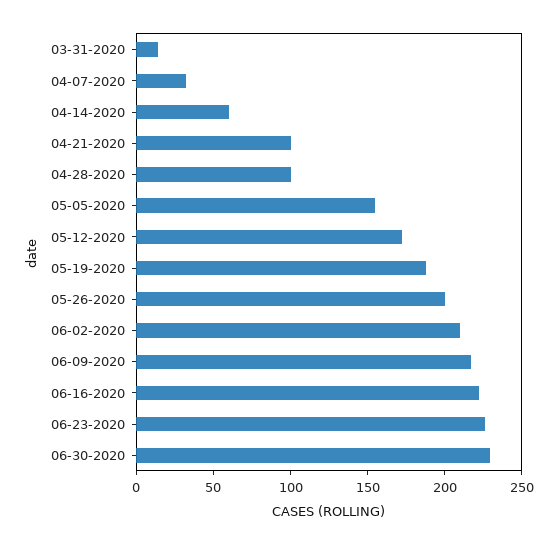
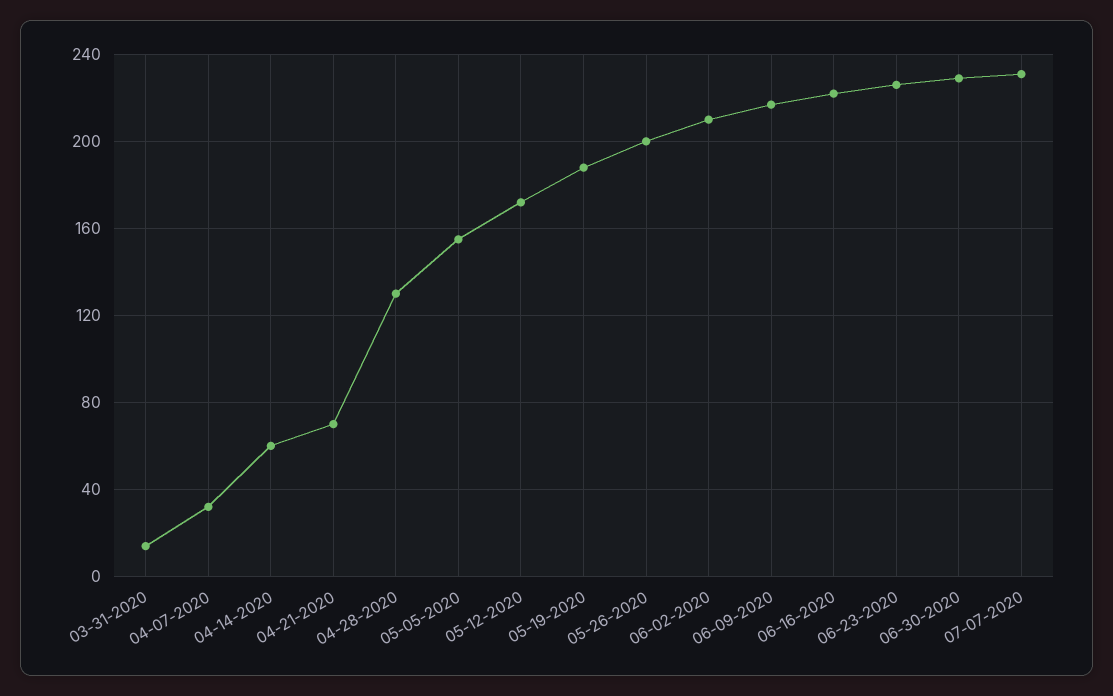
04-21-2020: 100 -> 70
04-28-2020: 100 -> 130
07-07-2020: none -> 230

